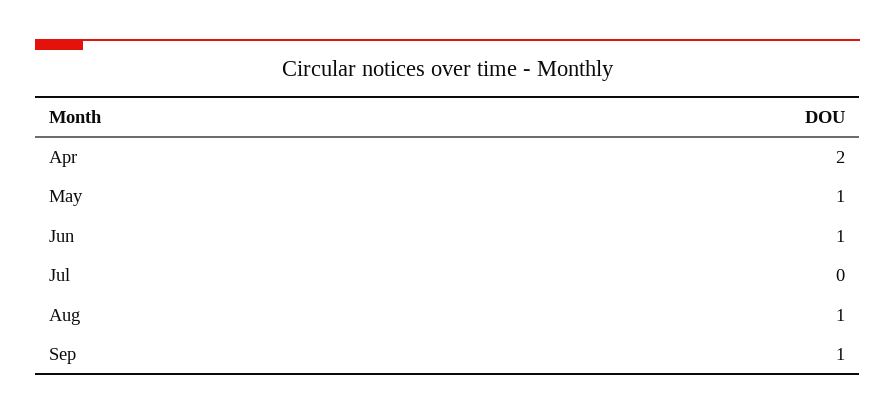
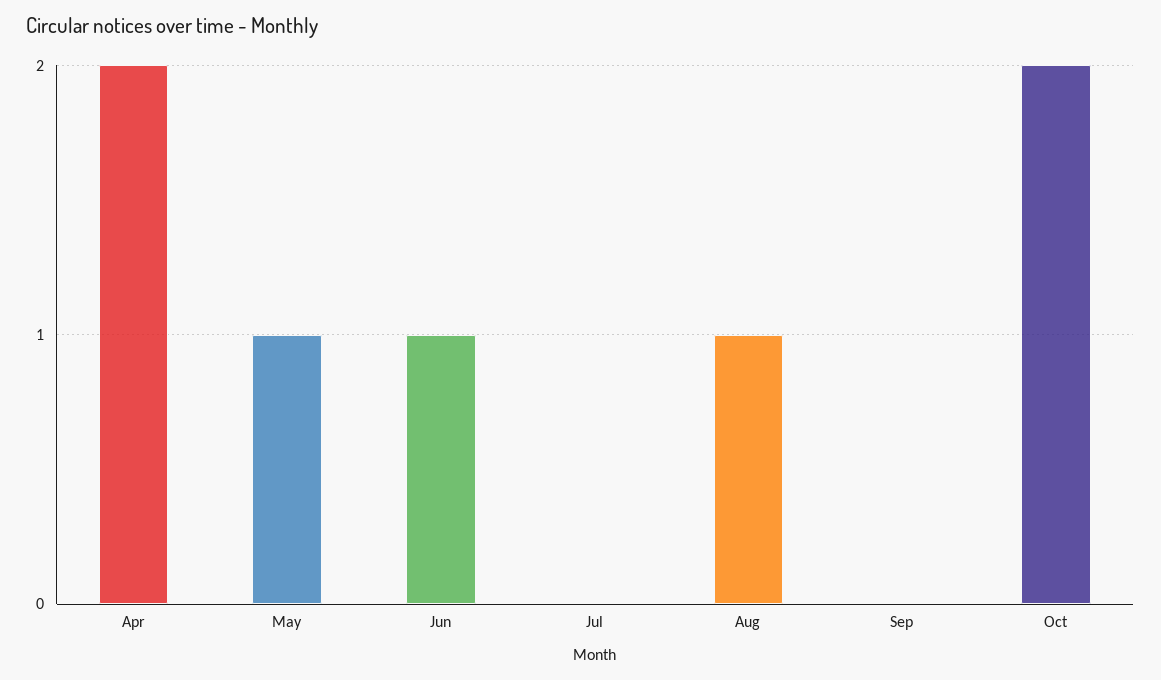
Sep: 1 -> 0
Oct: none -> 2

